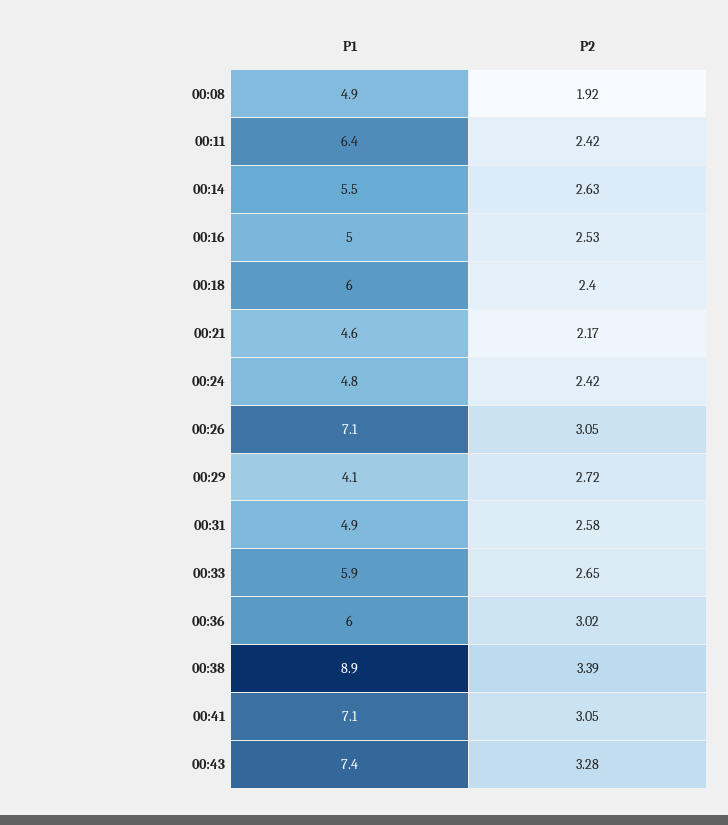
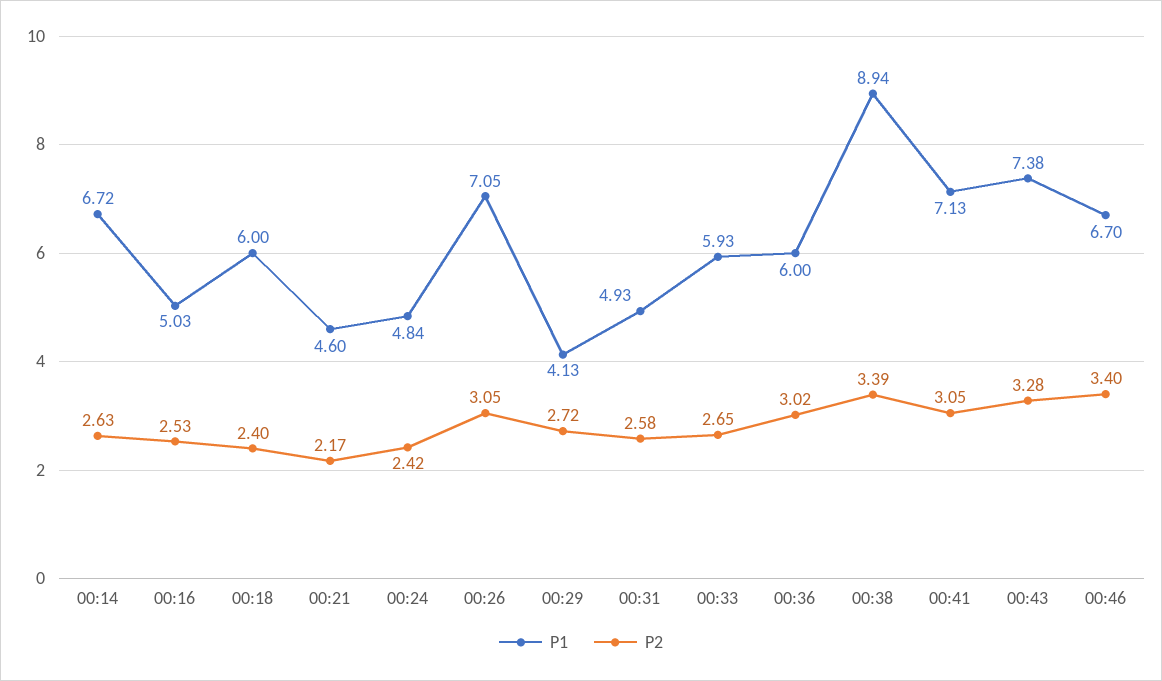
P1, 00:08: 4.9 -> none
P2, 00:08: 1.92 -> none
P1, 00:11: 6.4 -> none
P2, 00:11: 2.42 -> none
P1, 00:14: 5.5 -> 6.72
P1, 00:46: none -> 6.7
P2, 00:46: none -> 3.4

